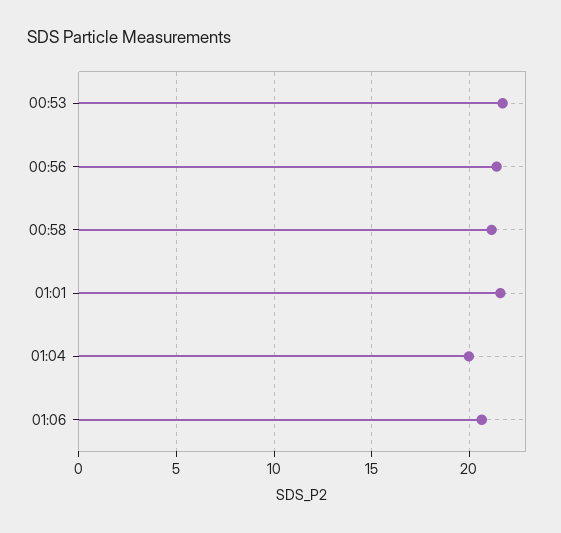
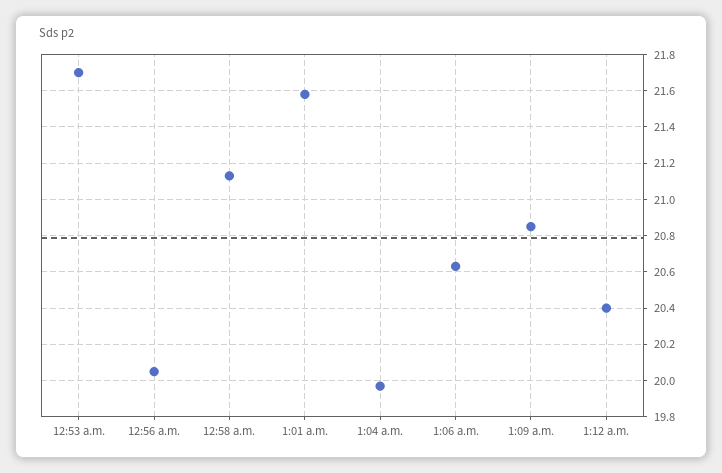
00:56: 21.5 -> 20.05
1:09 a.m.: none -> 20.85
1:12 a.m.: none -> 20.4

